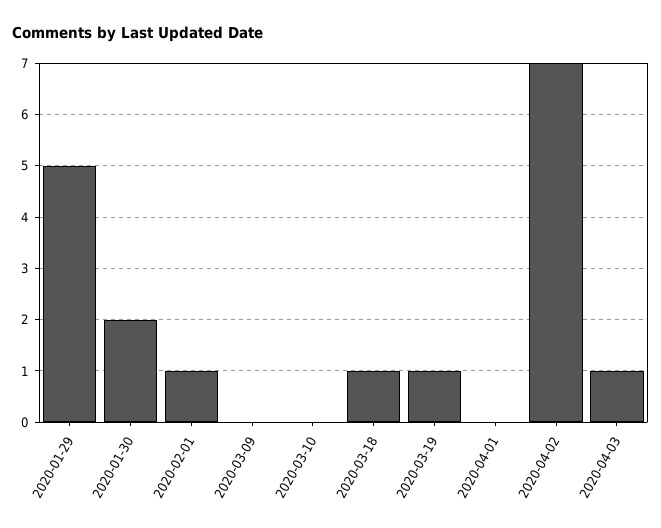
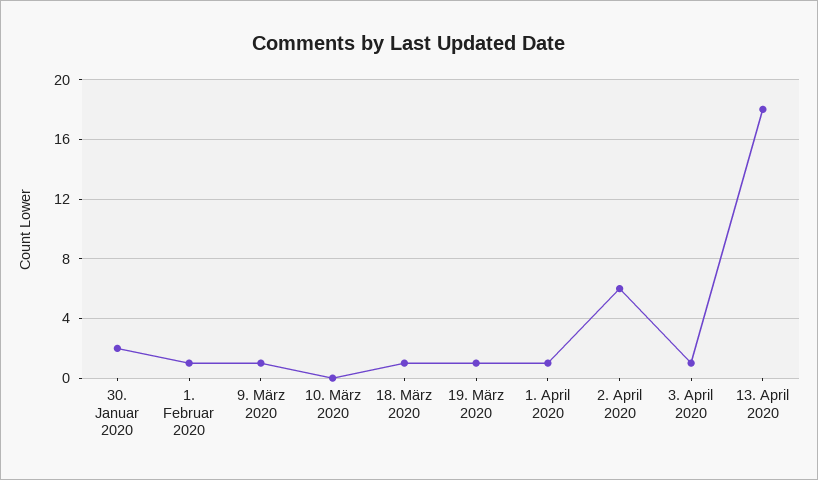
2020-01-29: 5 -> none
2020-03-09: 0 -> 1
2020-04-01: 0 -> 1
2020-04-02: 7 -> 6
13. April 2020: none -> 18

